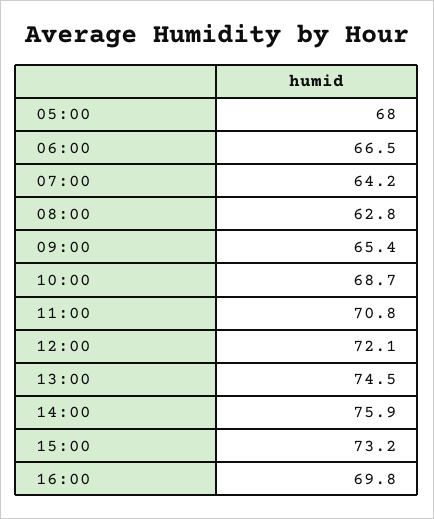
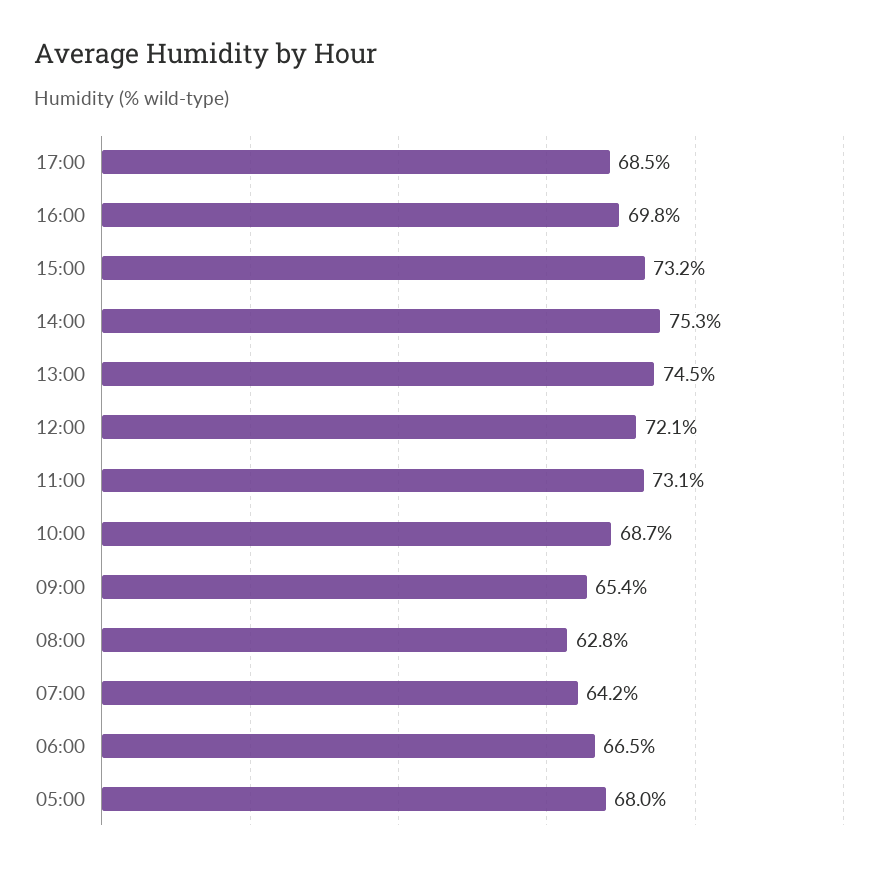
11:00: 70.8 -> 73.1
14:00: 75.9 -> 75.3
17:00: none -> 68.5

